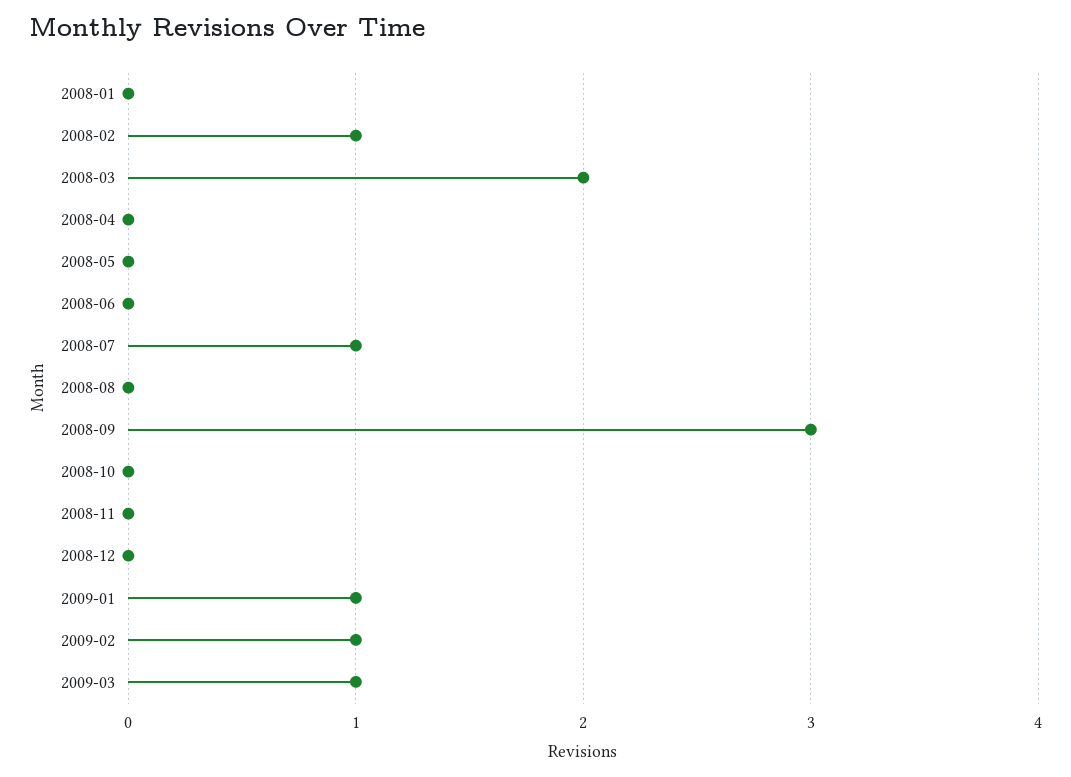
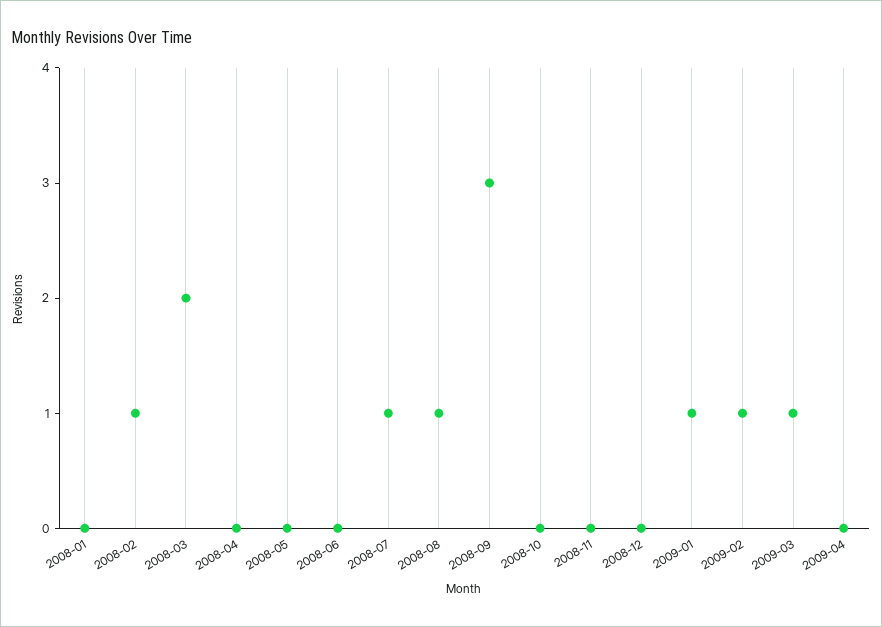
2008-08: 0 -> 1
2009-04: none -> 0

